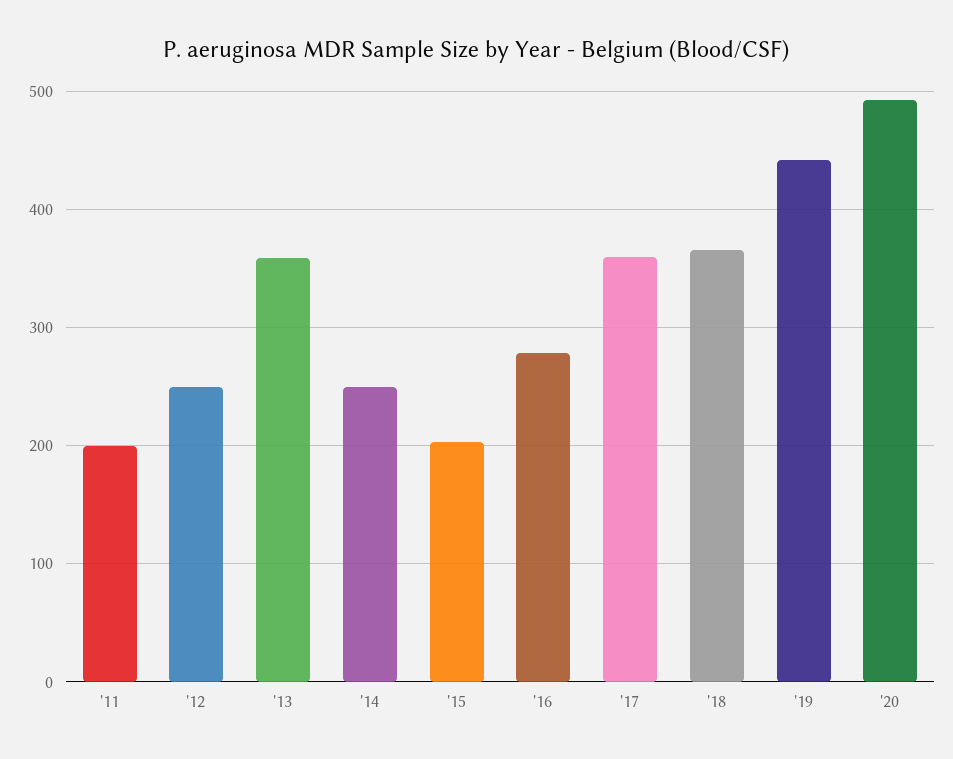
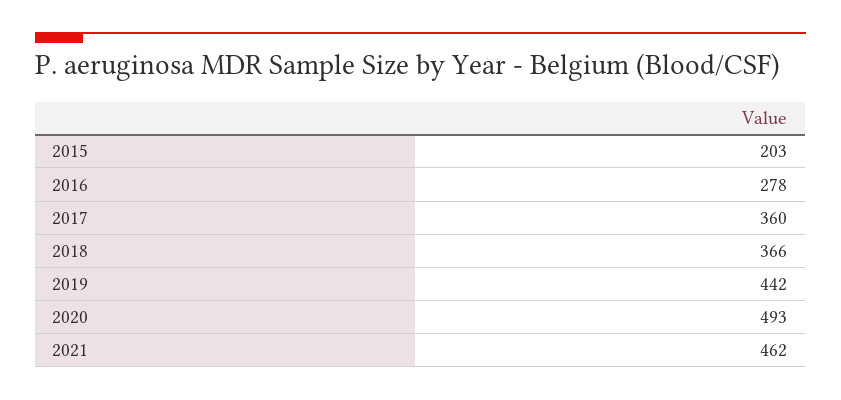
'11: 200 -> none
'12: 250 -> none
'13: 360 -> none
'14: 250 -> none
2021: none -> 462

